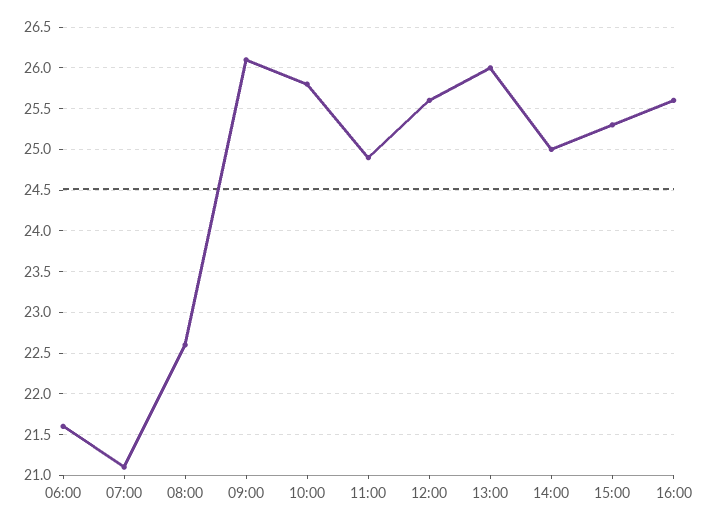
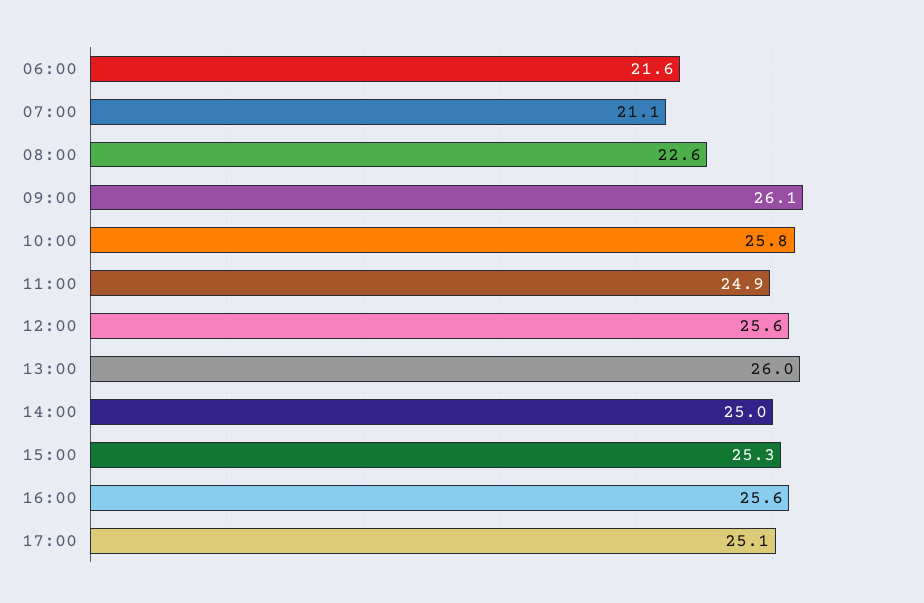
17:00: none -> 25.1

